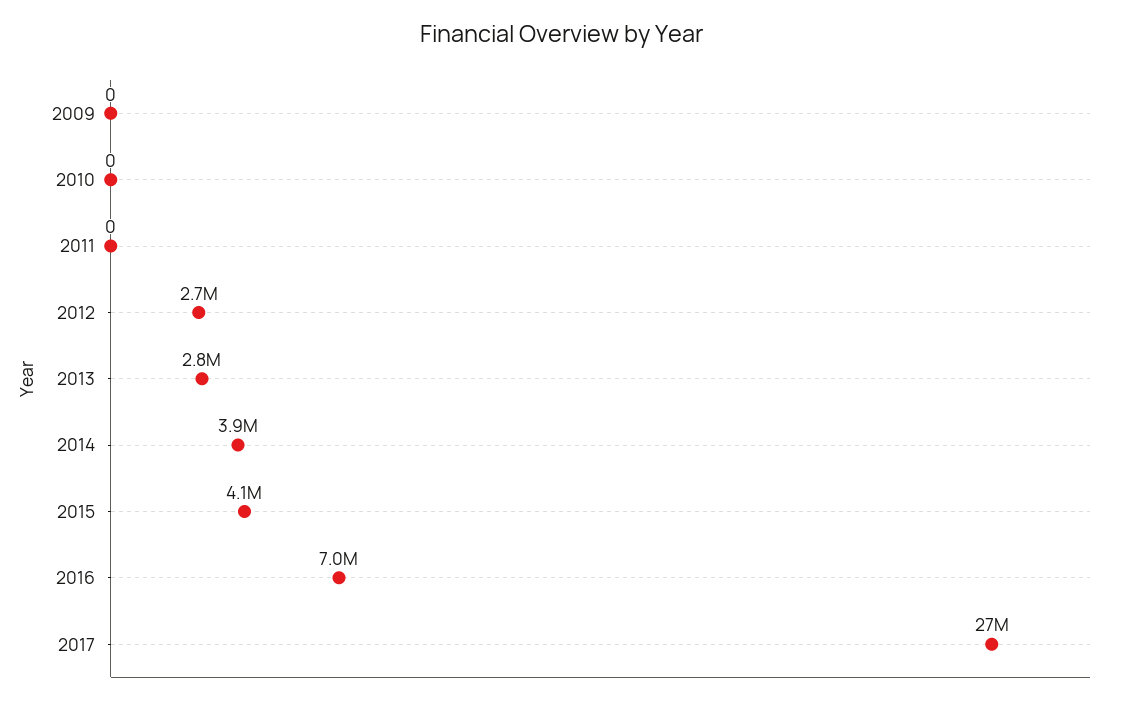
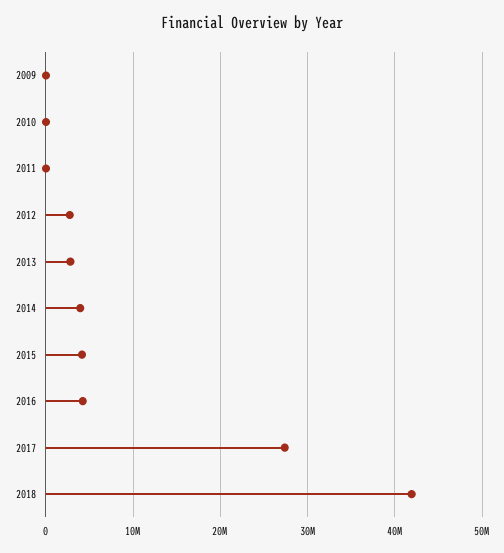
2016: 7000000 -> 4000000
2018: none -> 42000000

